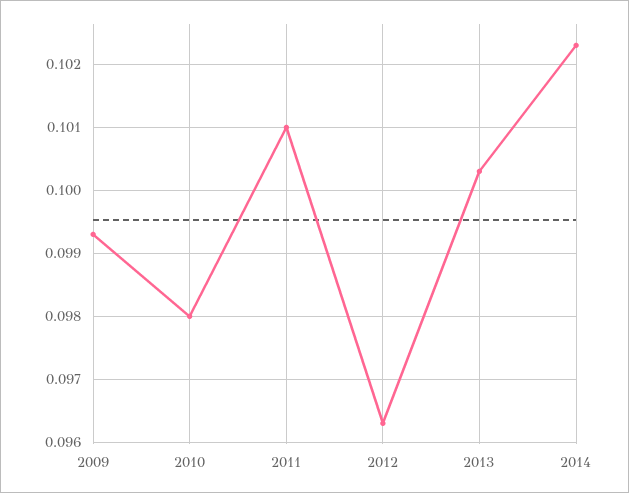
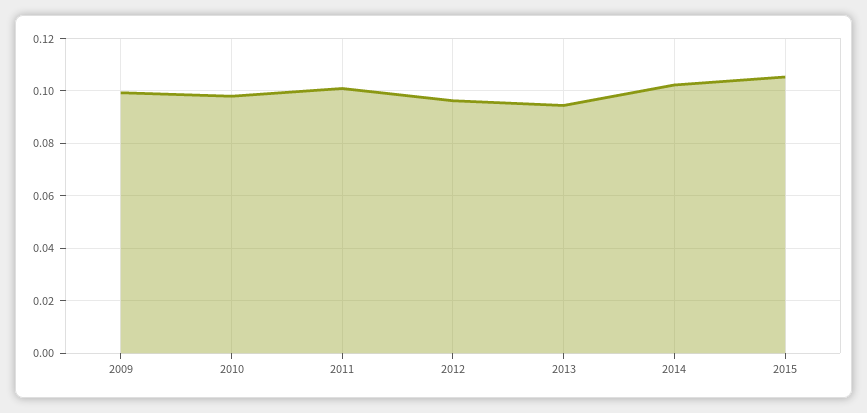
2013: 0.1003 -> 0.095
2015: none -> 0.105

